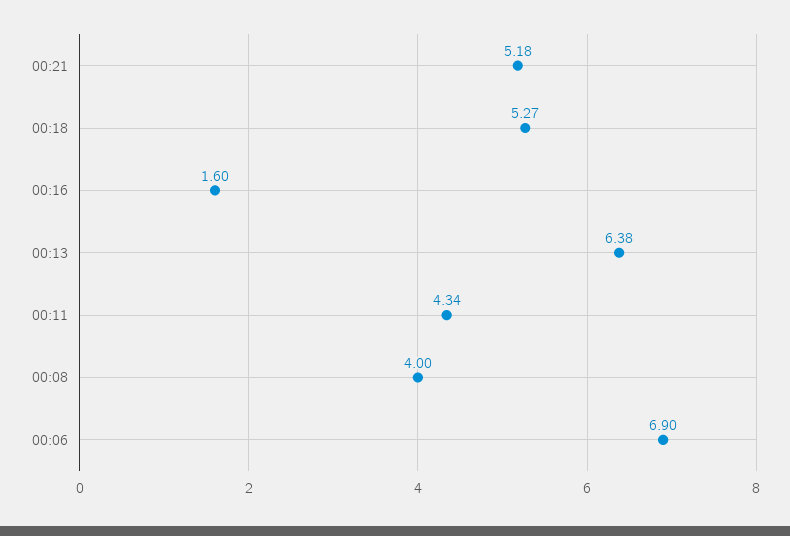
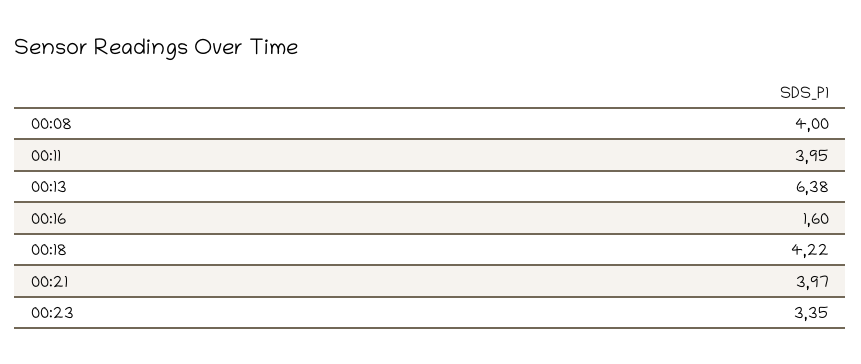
00:21: 5.18 -> 3.97
00:18: 5.27 -> 4.22
00:11: 4.34 -> 3.95
00:06: 6.9 -> none
00:23: none -> 3.35

